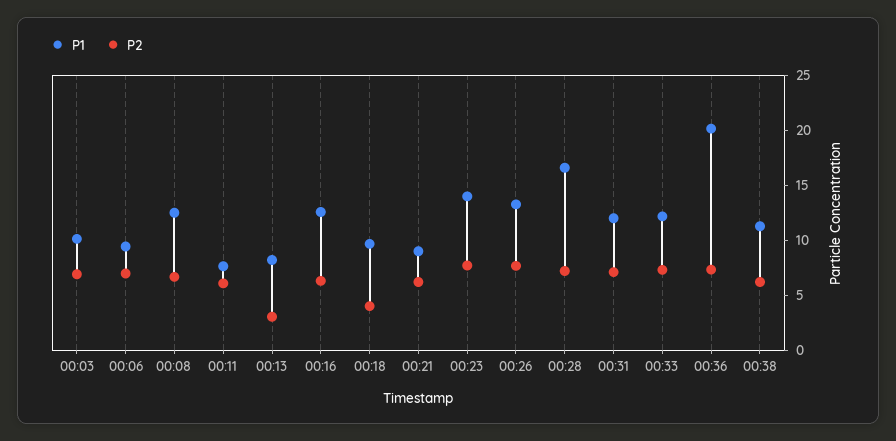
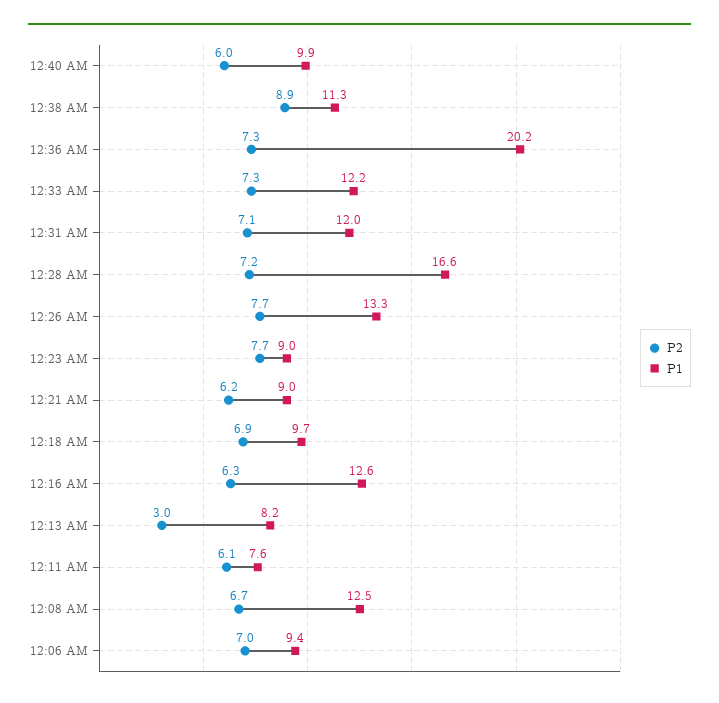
P1, 00:03: 10 -> none
P2, 00:03: 7 -> none
P2, 00:18: 4 -> 6.9
P1, 00:23: 14 -> 9
P2, 00:38: 6 -> 8.9
P2, 12:40 AM: none -> 6
P1, 12:40 AM: none -> 9.9

